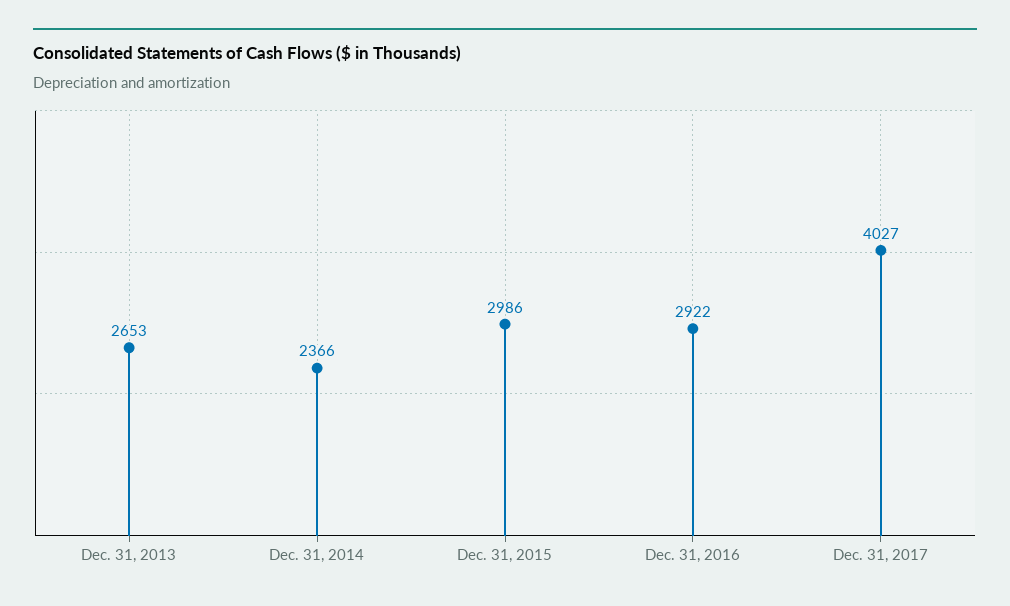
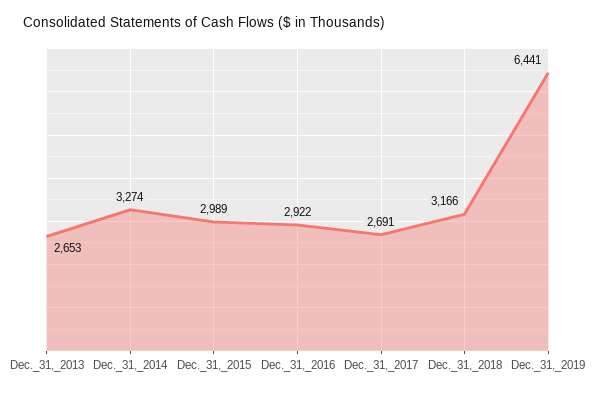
Dec. 31, 2014: 2366 -> 3274
Dec. 31, 2015: 2986 -> 2989
Dec. 31, 2017: 4027 -> 2691
Dec._31,_2018: none -> 3166
Dec._31,_2019: none -> 6441

